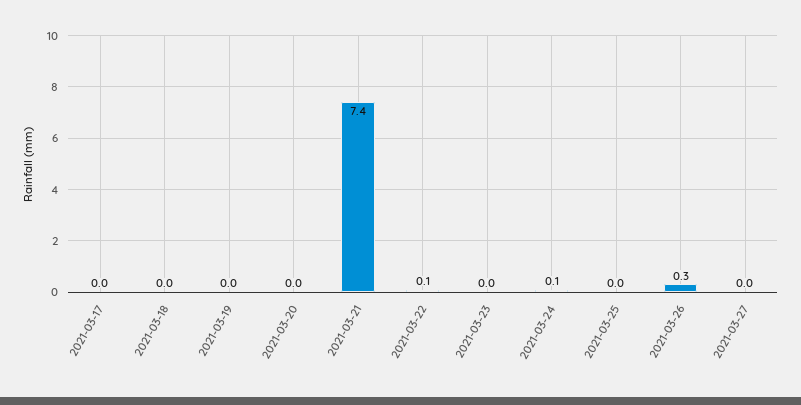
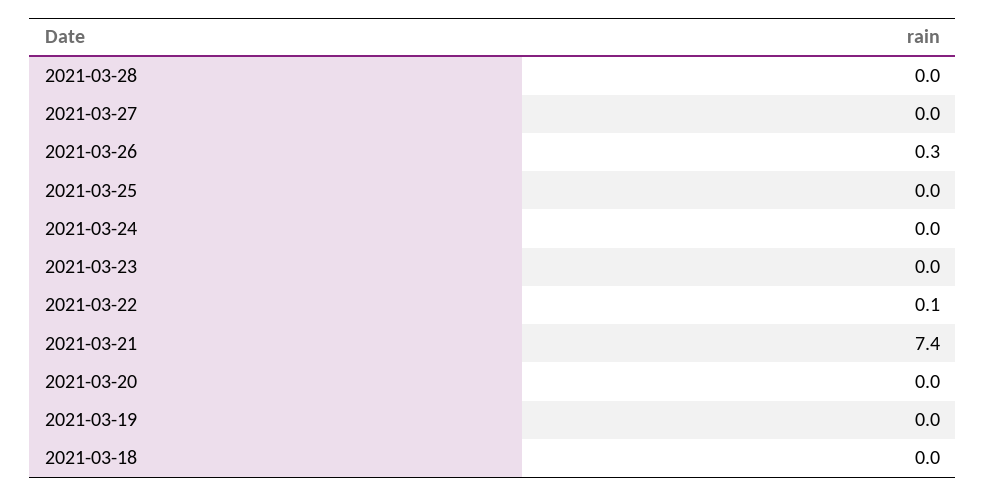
2021-03-17: 0 -> none
2021-03-24: 0.1 -> 0
2021-03-28: none -> 0

